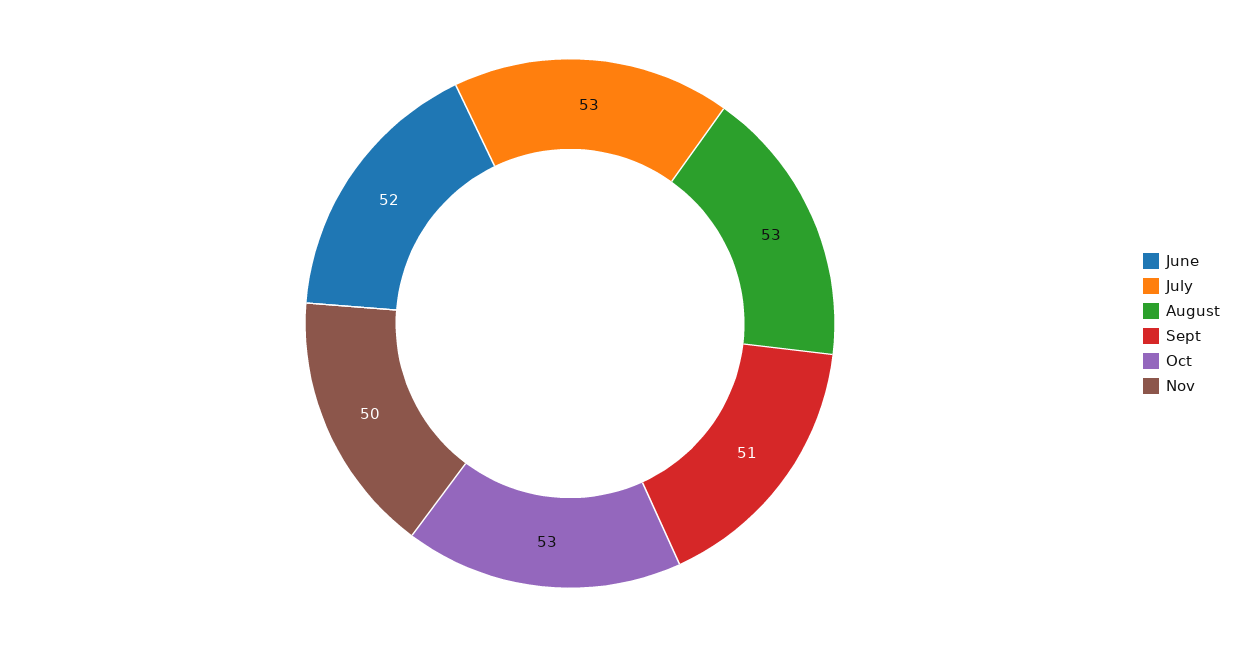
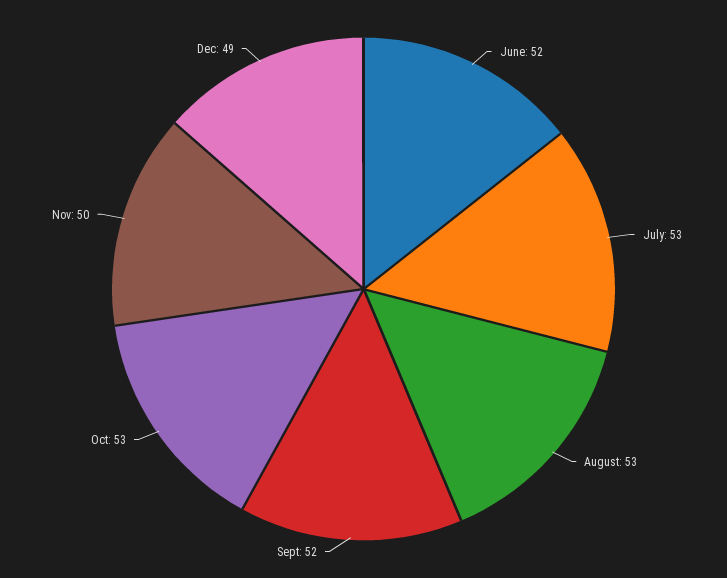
Sept: 51 -> 52
Dec: none -> 49

